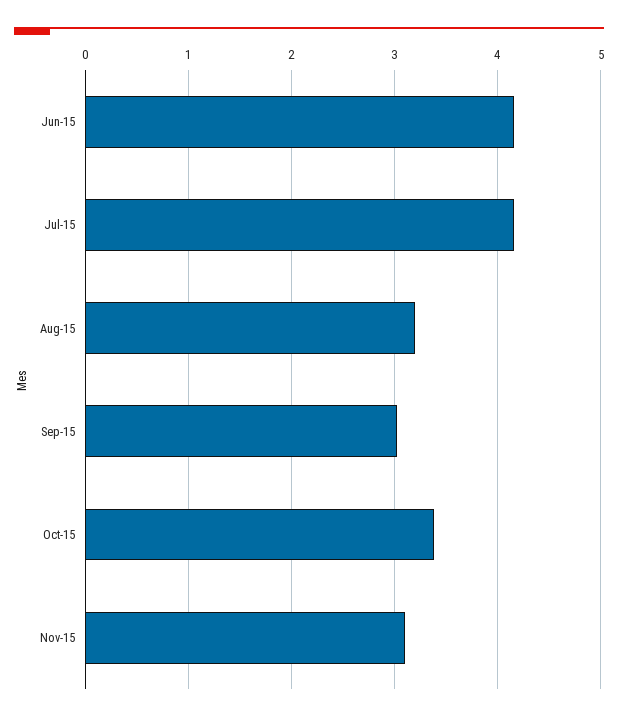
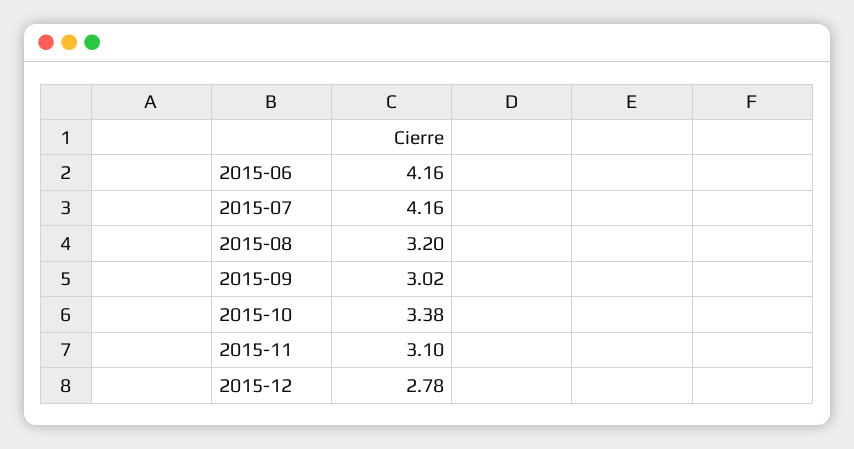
2015-12: none -> 2.78

